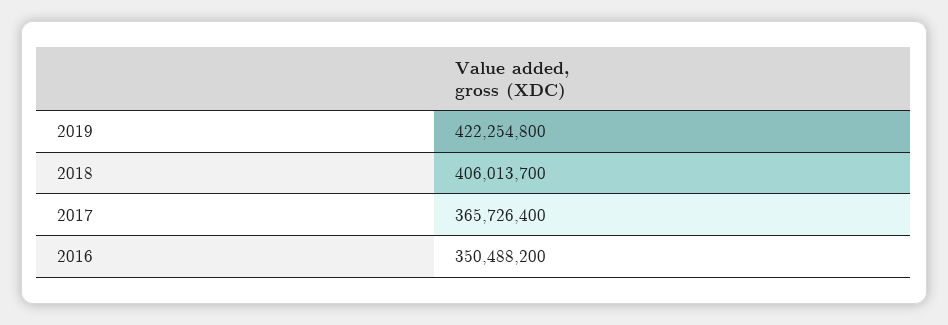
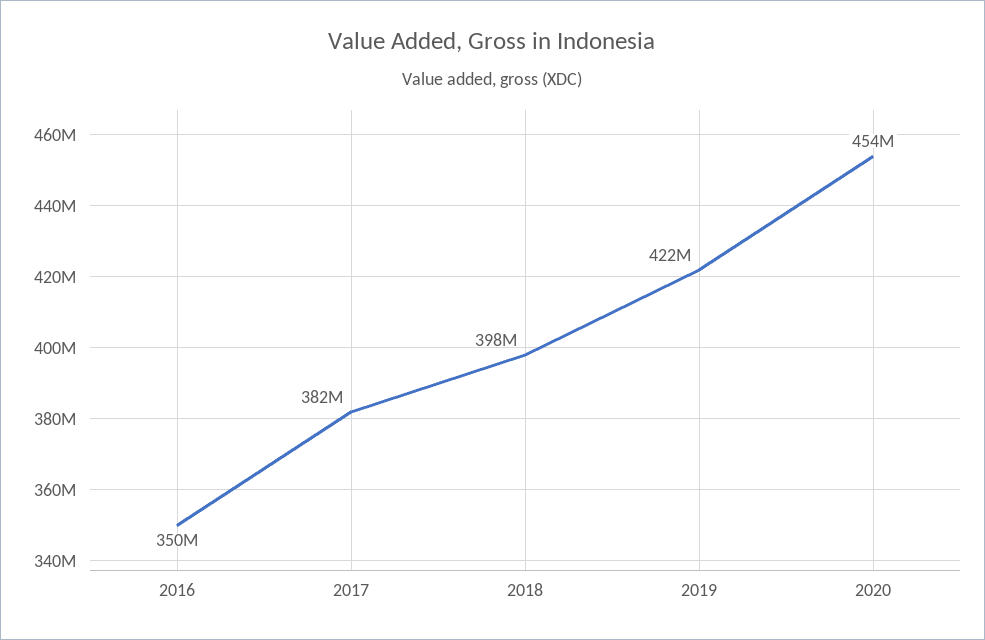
2018: 406013700 -> 398000000
2017: 365726400 -> 382000000
2020: none -> 454000000

